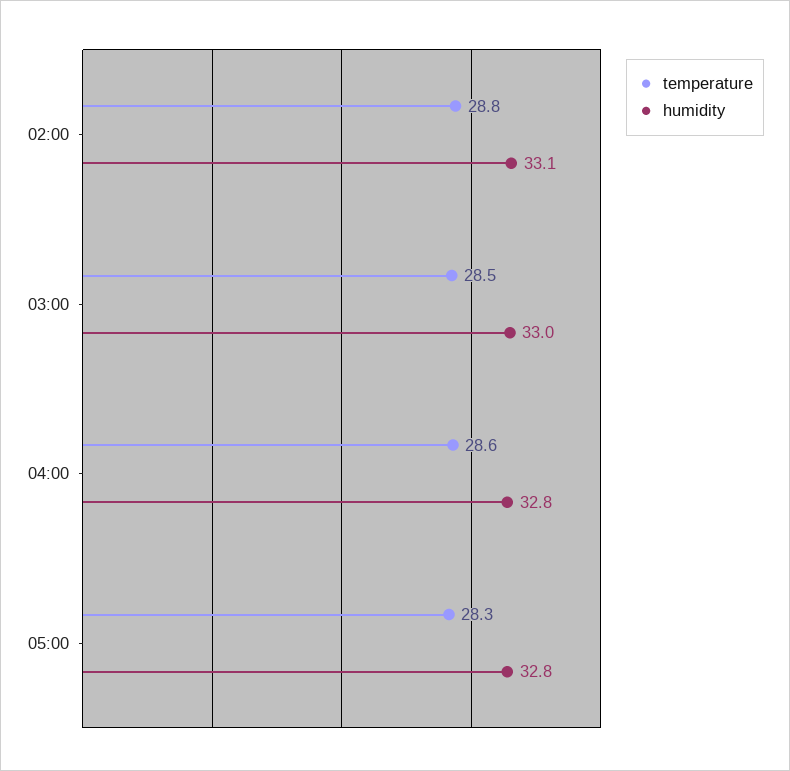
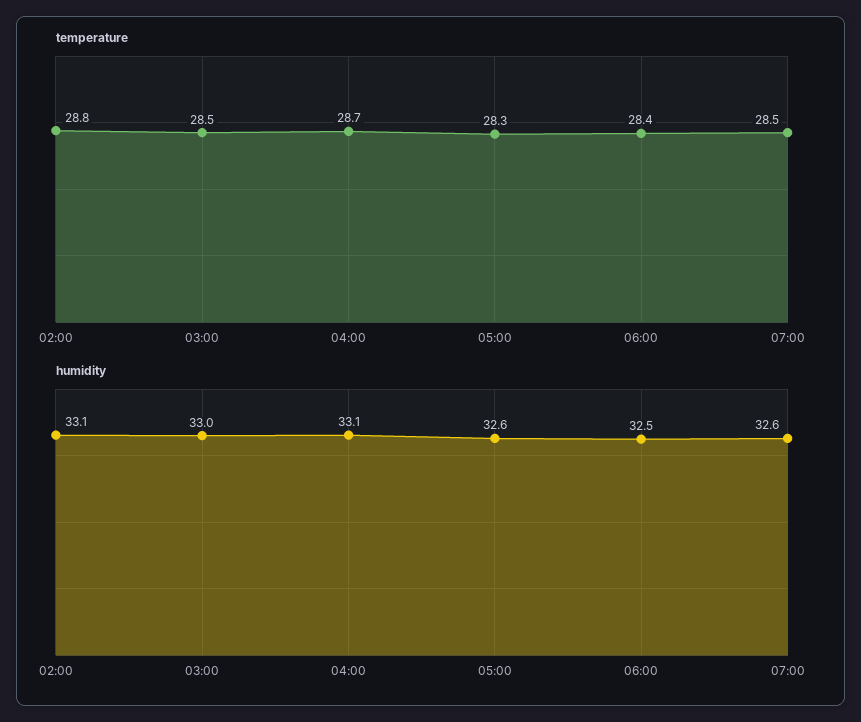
temperature, 04:00: 28.6 -> 28.7
humidity, 04:00: 32.8 -> 33.1
humidity, 05:00: 32.8 -> 32.6
temperature, 06:00: none -> 28.4
temperature, 07:00: none -> 28.5
humidity, 06:00: none -> 32.5
humidity, 07:00: none -> 32.6

